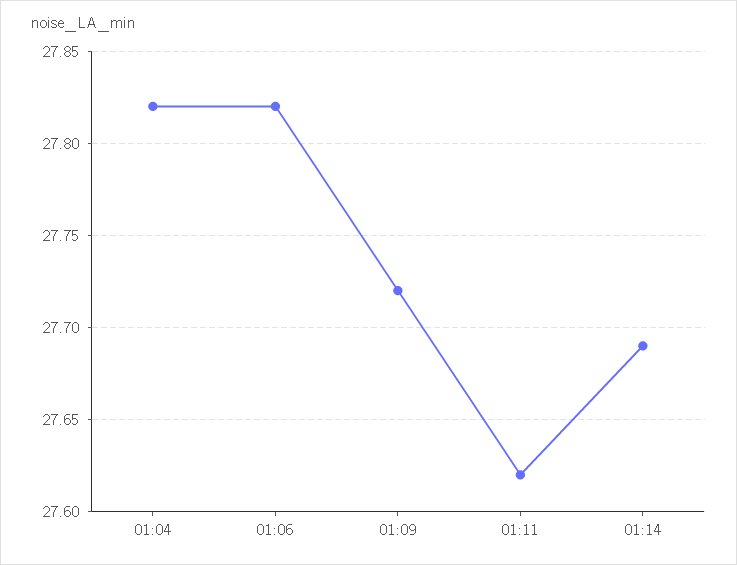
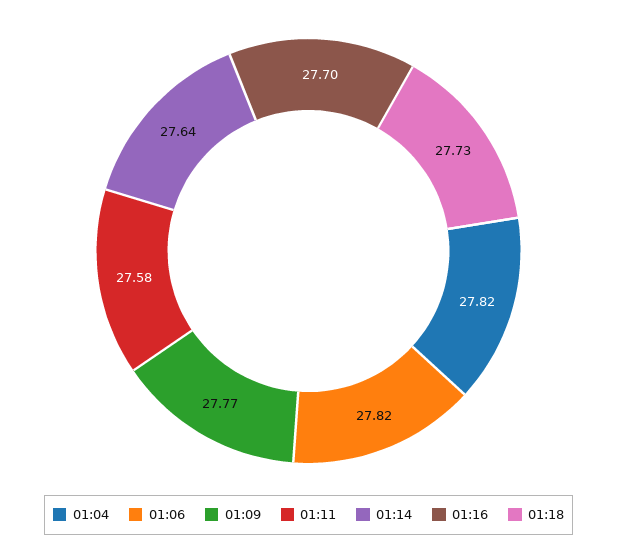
01:09: 27.72 -> 27.77
01:11: 27.62 -> 27.58
01:14: 27.69 -> 27.64
01:16: none -> 27.7
01:18: none -> 27.73

